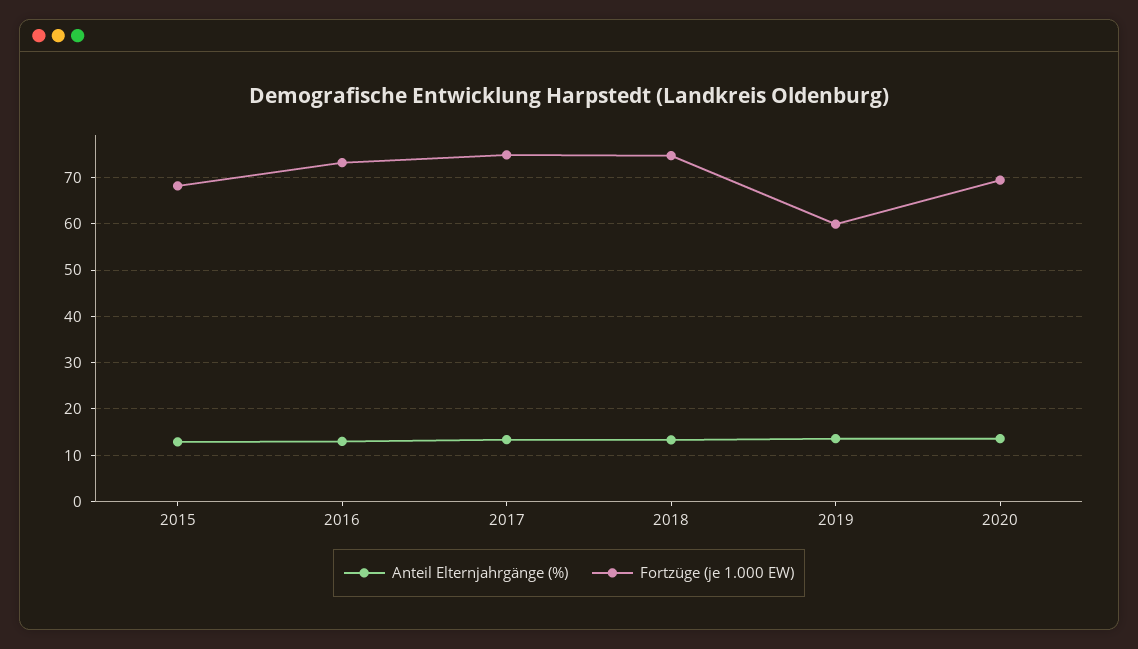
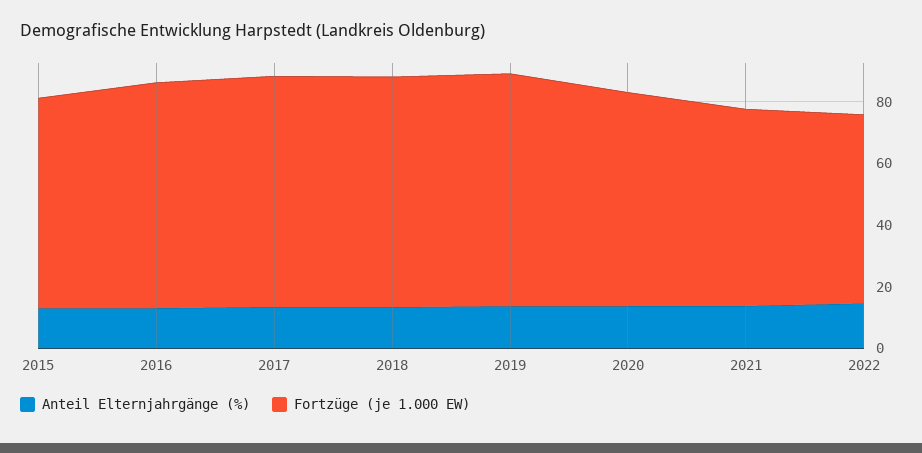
Fortzüge (je 1.000 EW), 2019: 60 -> 75
Anteil Elternjahrgänge (%), 2021: none -> 15
Fortzüge (je 1.000 EW), 2021: none -> 65
Anteil Elternjahrgänge (%), 2022: none -> 15
Fortzüge (je 1.000 EW), 2022: none -> 60

